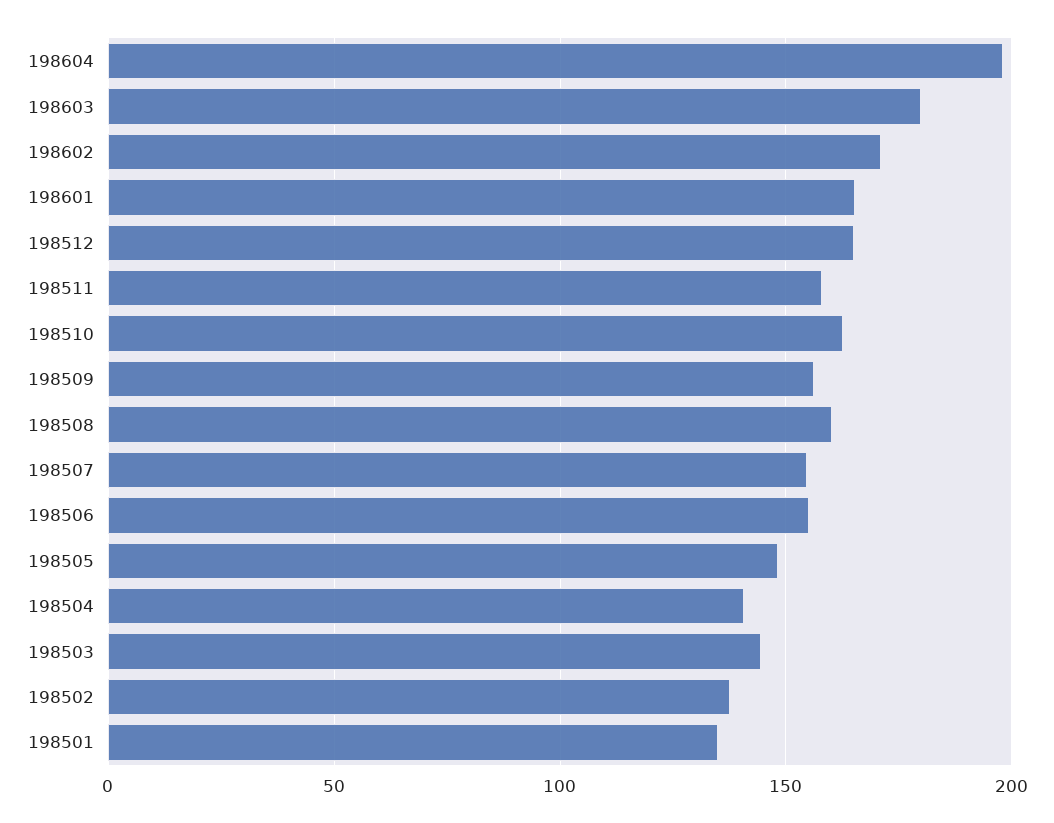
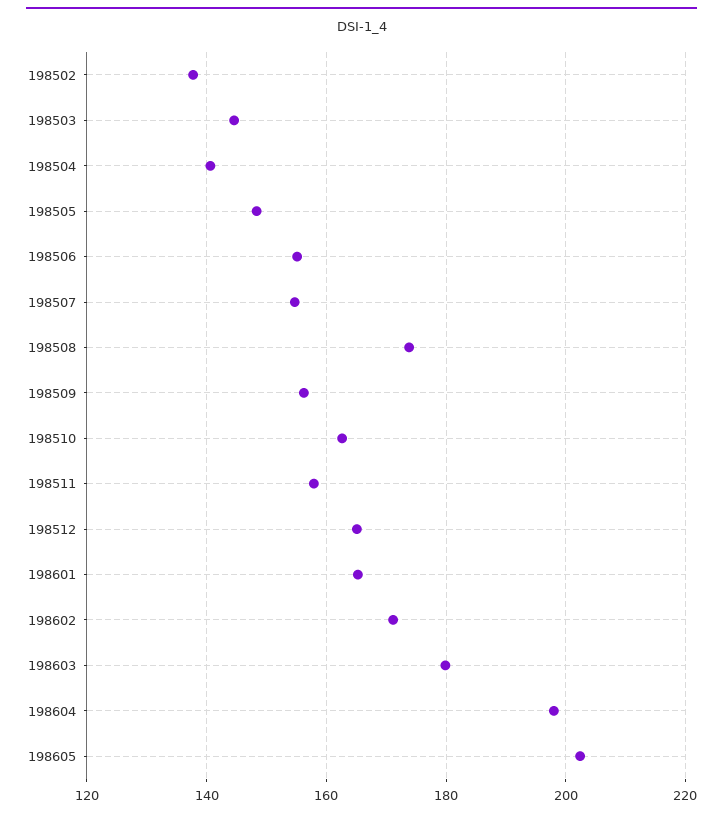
198508: 160 -> 174
198501: 135 -> none
198605: none -> 202

